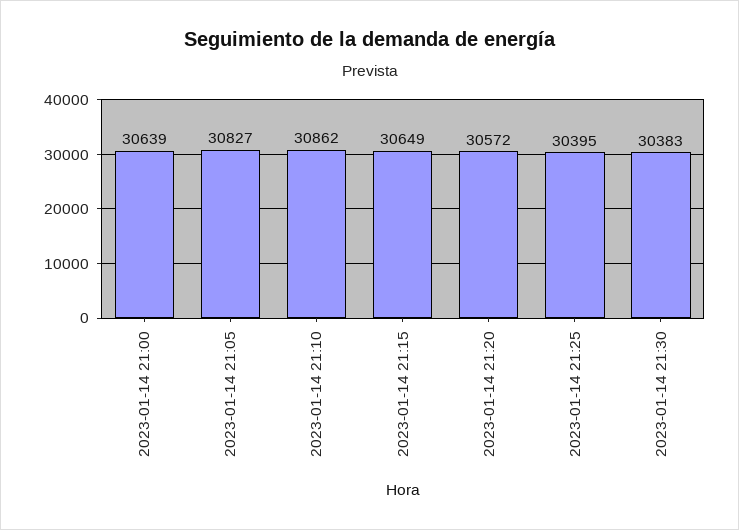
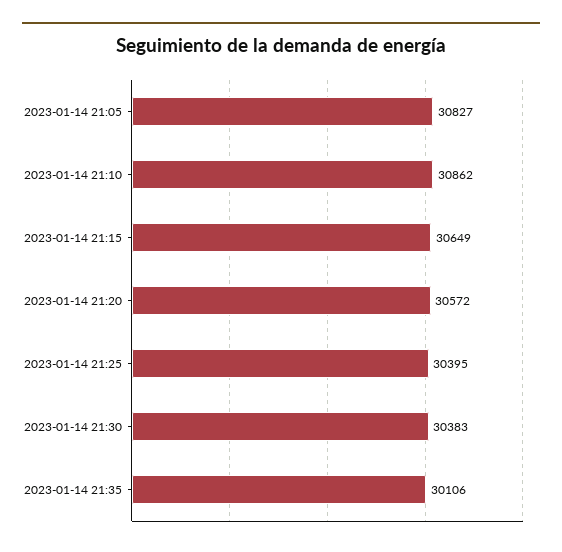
2023-01-14 21:00: 30639 -> none
2023-01-14 21:35: none -> 30106

